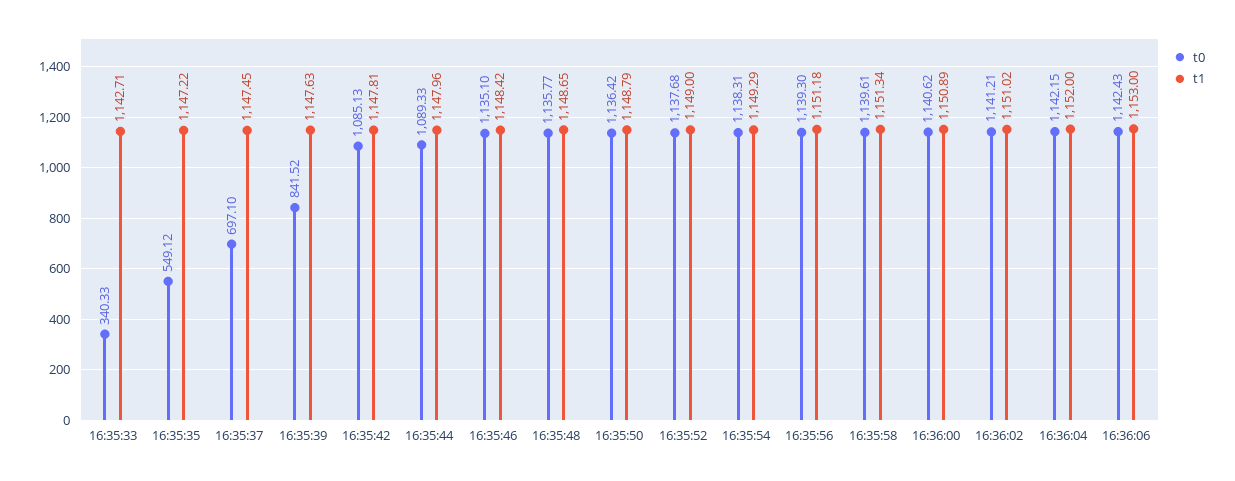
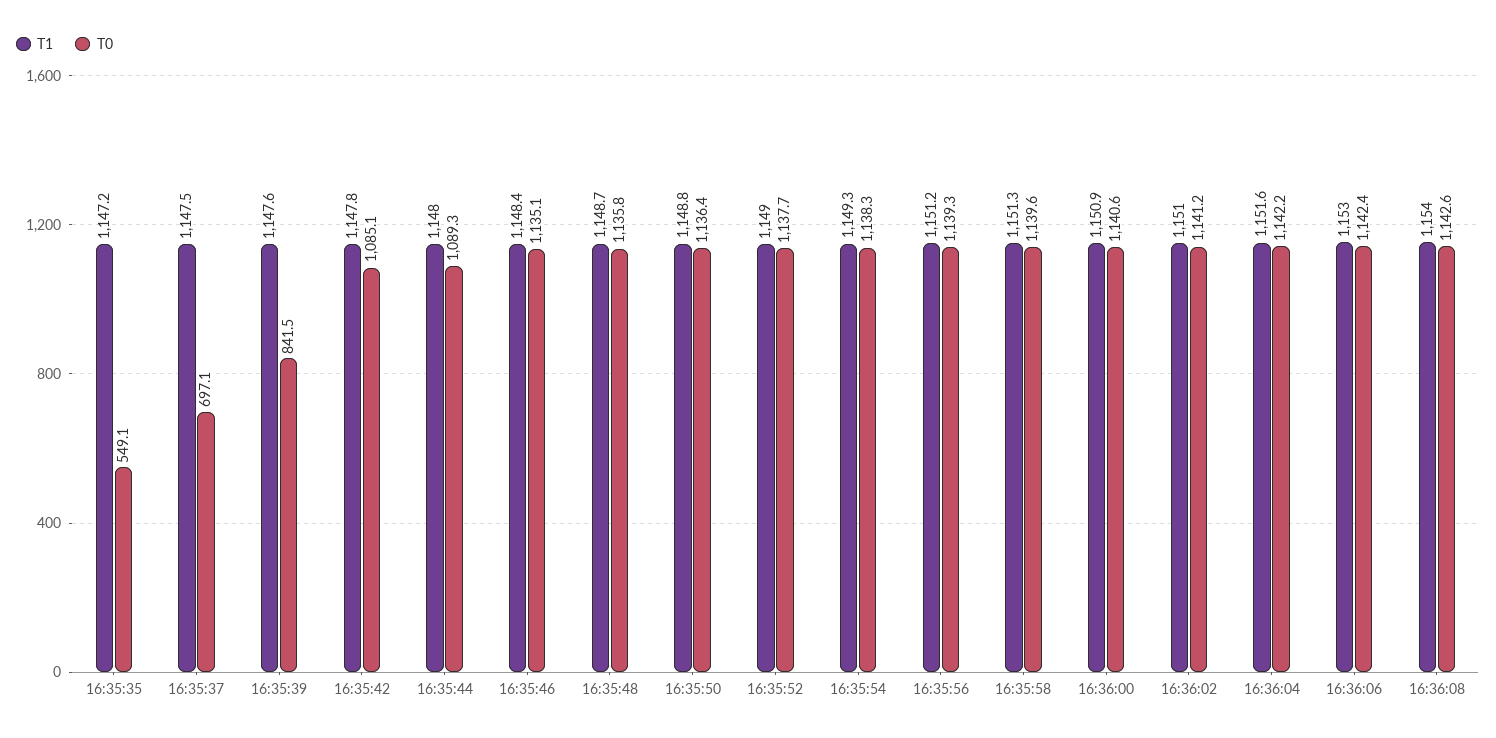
t0, 16:35:33: 340.33 -> none
t1, 16:35:33: 1142.71 -> none
t1, 16:36:04: 1152 -> 1151.6
t1, 16:36:08: none -> 1154
t0, 16:36:08: none -> 1142.6

